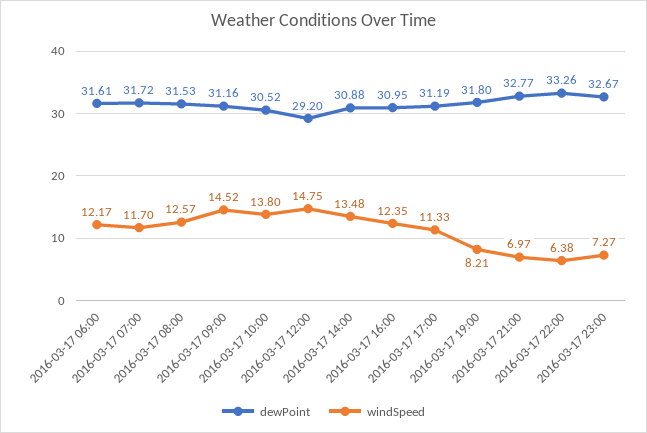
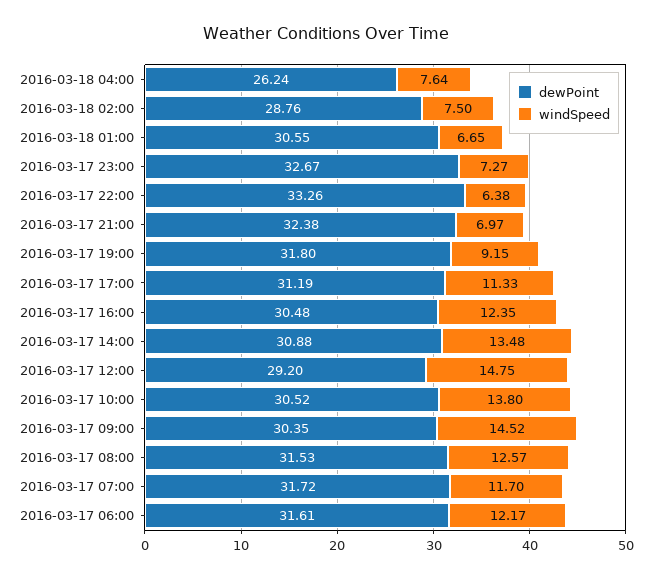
dewPoint, 2016-03-17 09:00: 31.16 -> 30.35
dewPoint, 2016-03-17 16:00: 30.95 -> 30.48
windSpeed, 2016-03-17 19:00: 8.21 -> 9.15
dewPoint, 2016-03-17 21:00: 32.77 -> 32.38
dewPoint, 2016-03-18 04:00: none -> 26.24
windSpeed, 2016-03-18 04:00: none -> 7.64
dewPoint, 2016-03-18 02:00: none -> 28.76
windSpeed, 2016-03-18 02:00: none -> 7.5
dewPoint, 2016-03-18 01:00: none -> 30.55
windSpeed, 2016-03-18 01:00: none -> 6.65

